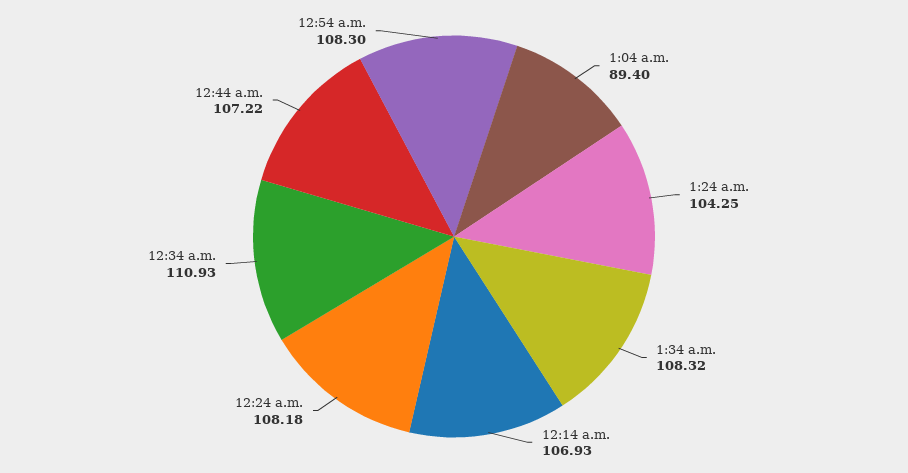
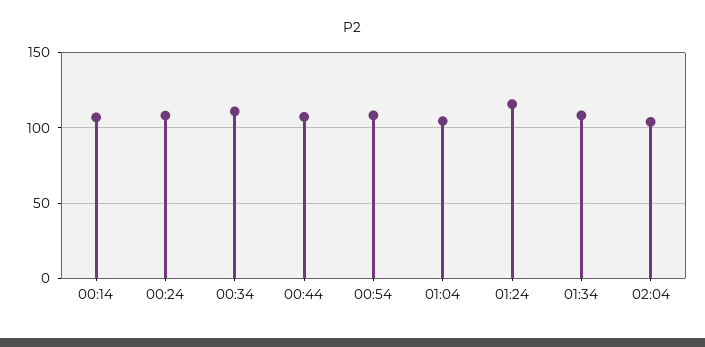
1:04 a.m.: 89.4 -> 105
1:24 a.m.: 104.25 -> 115
02:04: none -> 105

